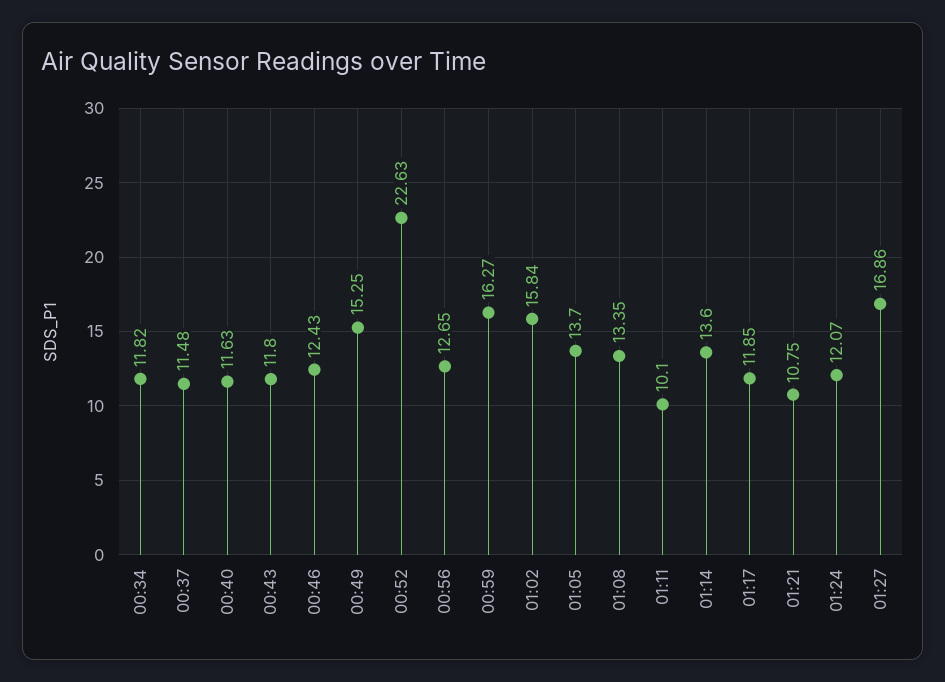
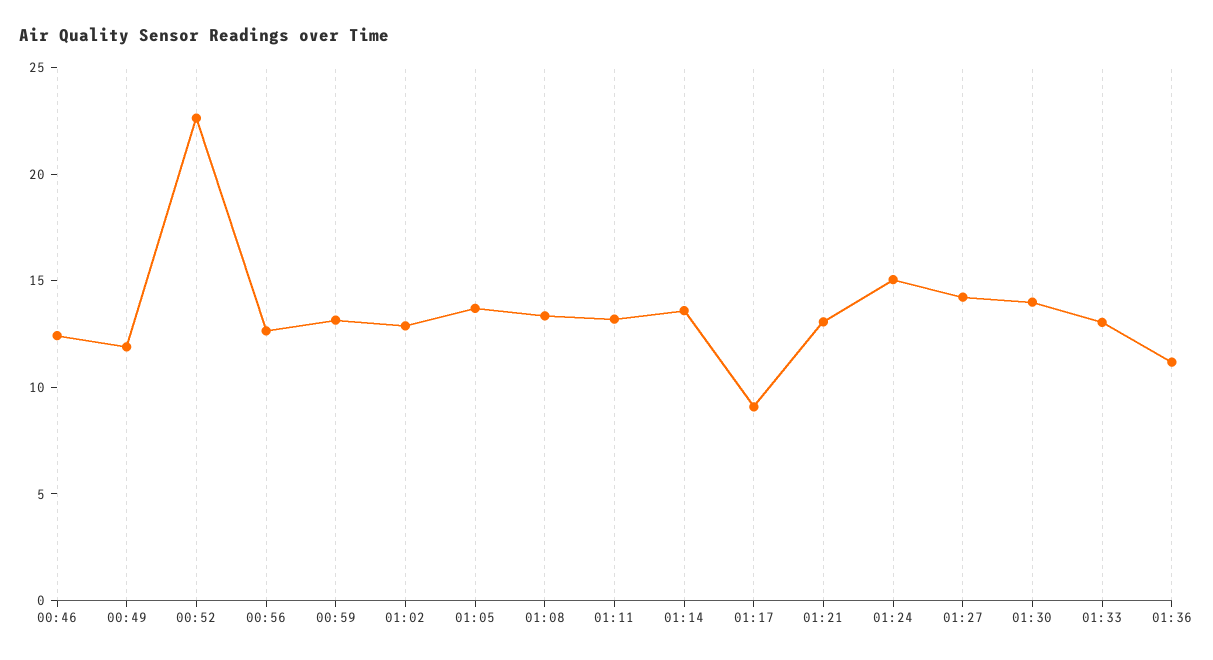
00:34: 11.82 -> none
00:37: 11.48 -> none
00:40: 11.63 -> none
00:43: 11.8 -> none
00:49: 15.25 -> 12
00:59: 16.27 -> 13
01:02: 15.84 -> 13
01:11: 10.1 -> 13
01:17: 11.85 -> 9
01:21: 10.75 -> 13
01:24: 12.07 -> 15
01:27: 16.86 -> 14
01:30: none -> 14
01:33: none -> 13
01:36: none -> 11

